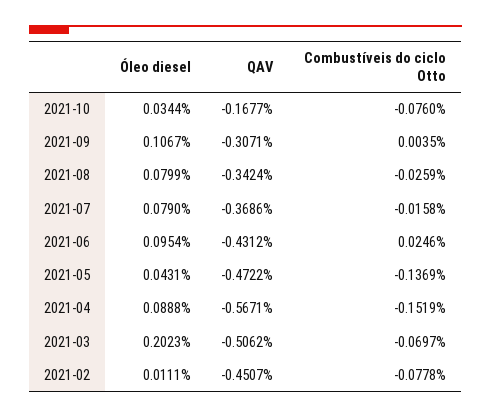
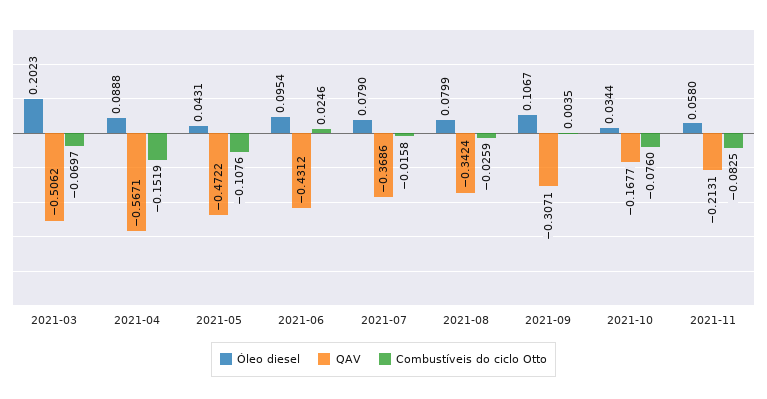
Combustíveis do ciclo Otto, 2021-05: -0.1369 -> -0.1076
Óleo diesel, 2021-02: 0.0111 -> none
QAV, 2021-02: -0.4507 -> none
Combustíveis do ciclo Otto, 2021-02: -0.0778 -> none
Óleo diesel, 2021-11: none -> 0.058
QAV, 2021-11: none -> -0.2131
Combustíveis do ciclo Otto, 2021-11: none -> -0.0825

